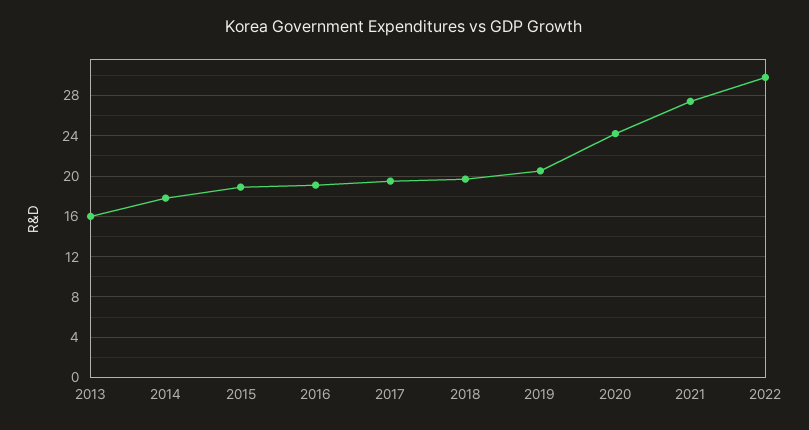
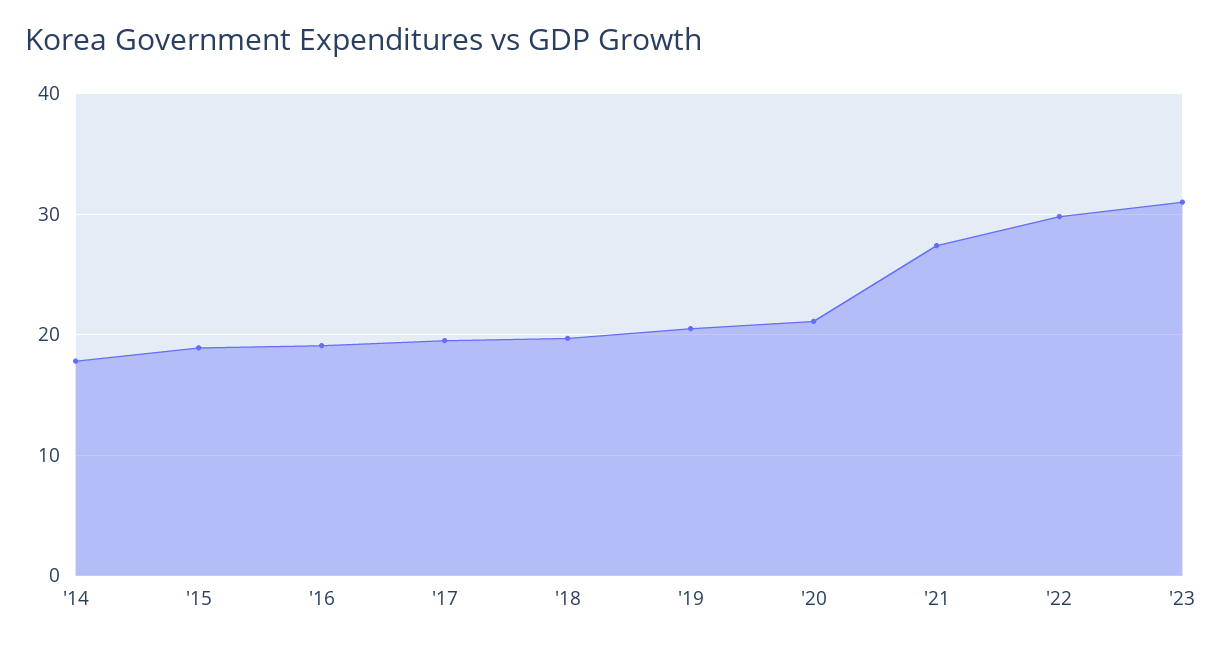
2013: 16 -> none
2020: 24 -> 21
'23: none -> 31

